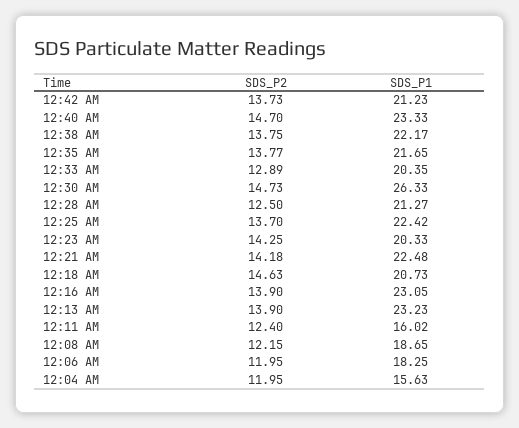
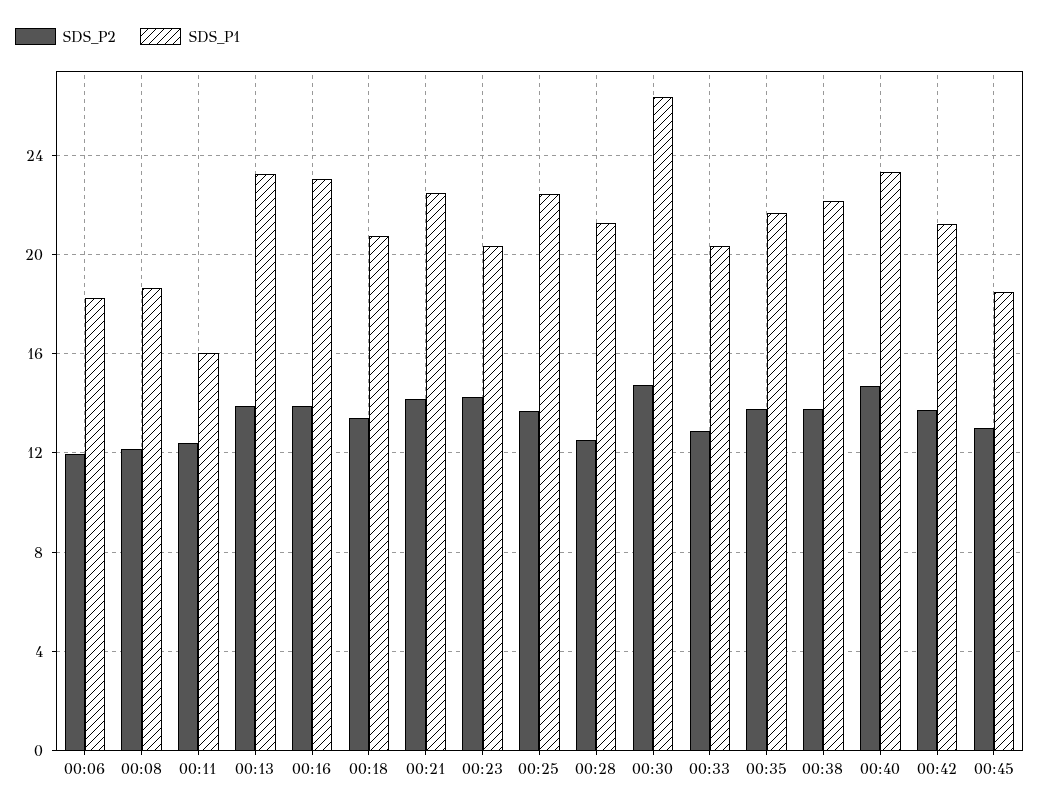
SDS_P2, 12:18 AM: 14.63 -> 13.5
SDS_P2, 12:04 AM: 11.95 -> none
SDS_P1, 12:04 AM: 15.63 -> none
SDS_P2, 00:45: none -> 13
SDS_P1, 00:45: none -> 18.5

